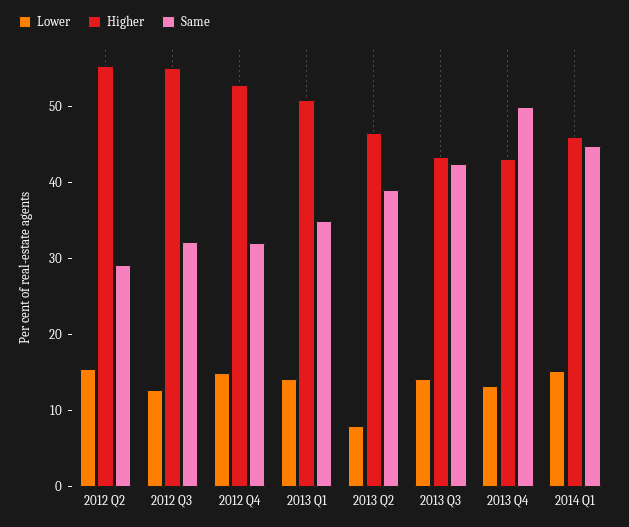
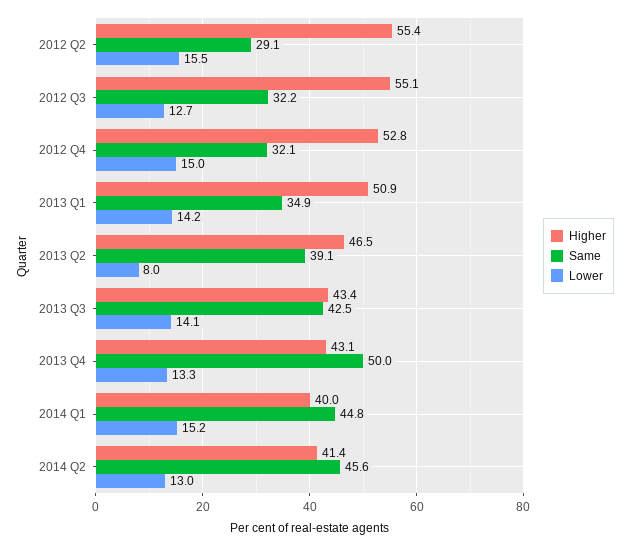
Higher, 2014 Q1: 46 -> 40
Higher, 2014 Q2: none -> 41.4
Same, 2014 Q2: none -> 45.6
Lower, 2014 Q2: none -> 13

